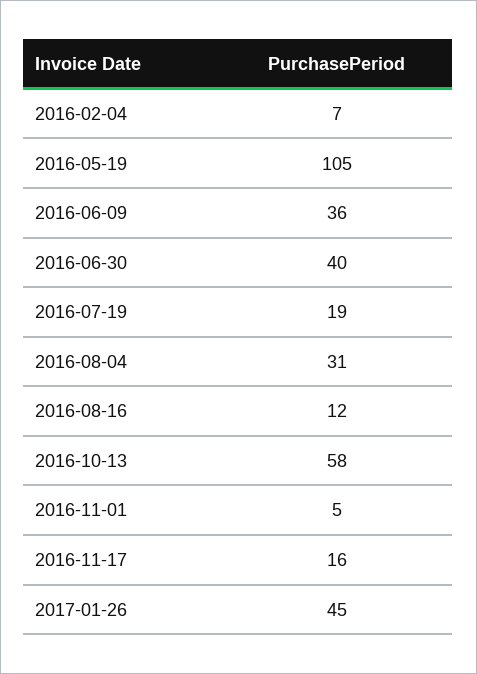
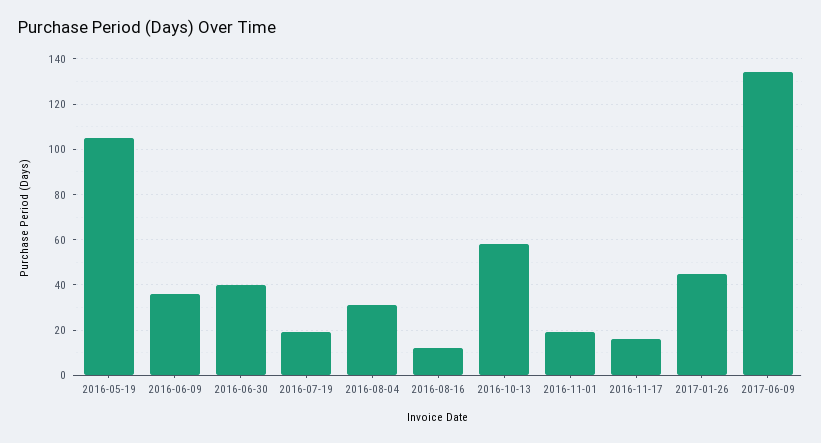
2016-02-04: 7 -> none
2016-11-01: 5 -> 20
2017-06-09: none -> 135

